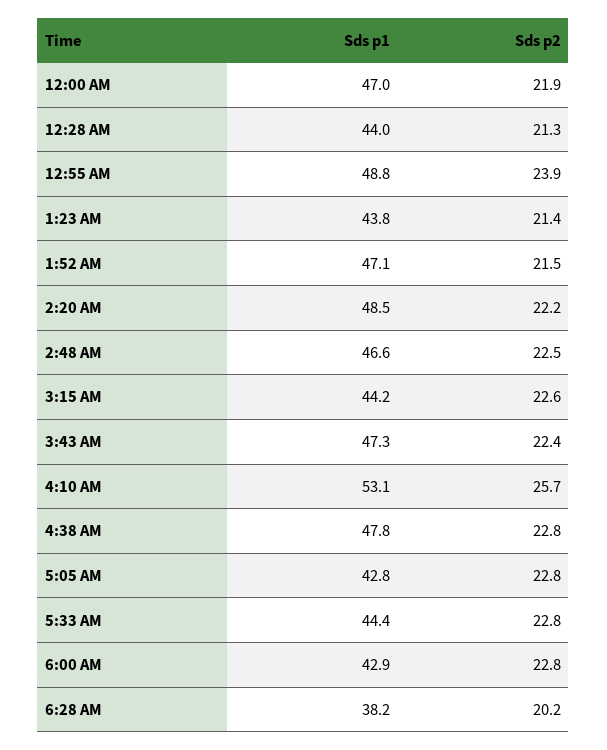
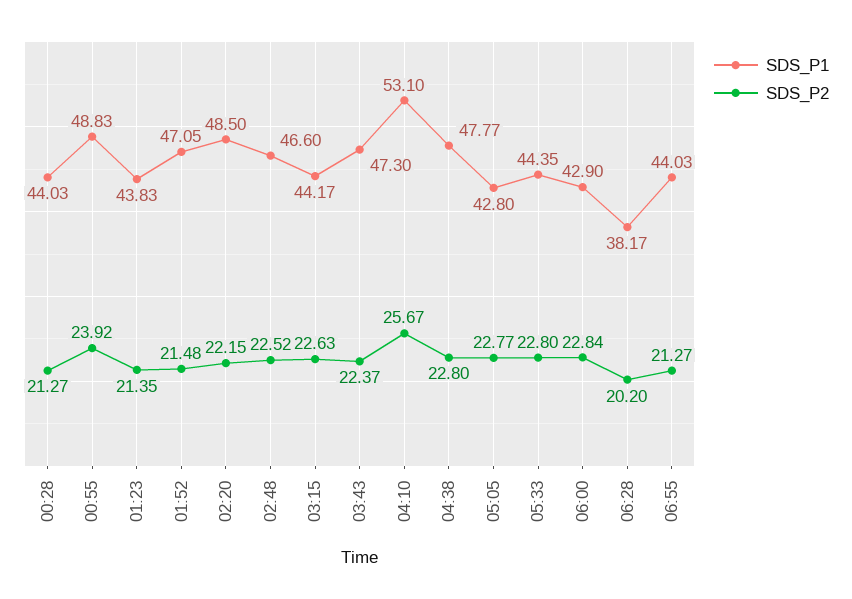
Sds p1, 12:00 AM: 47 -> none
Sds p2, 12:00 AM: 21.9 -> none
Sds p1, 06:55: none -> 44.03
Sds p2, 06:55: none -> 21.27

